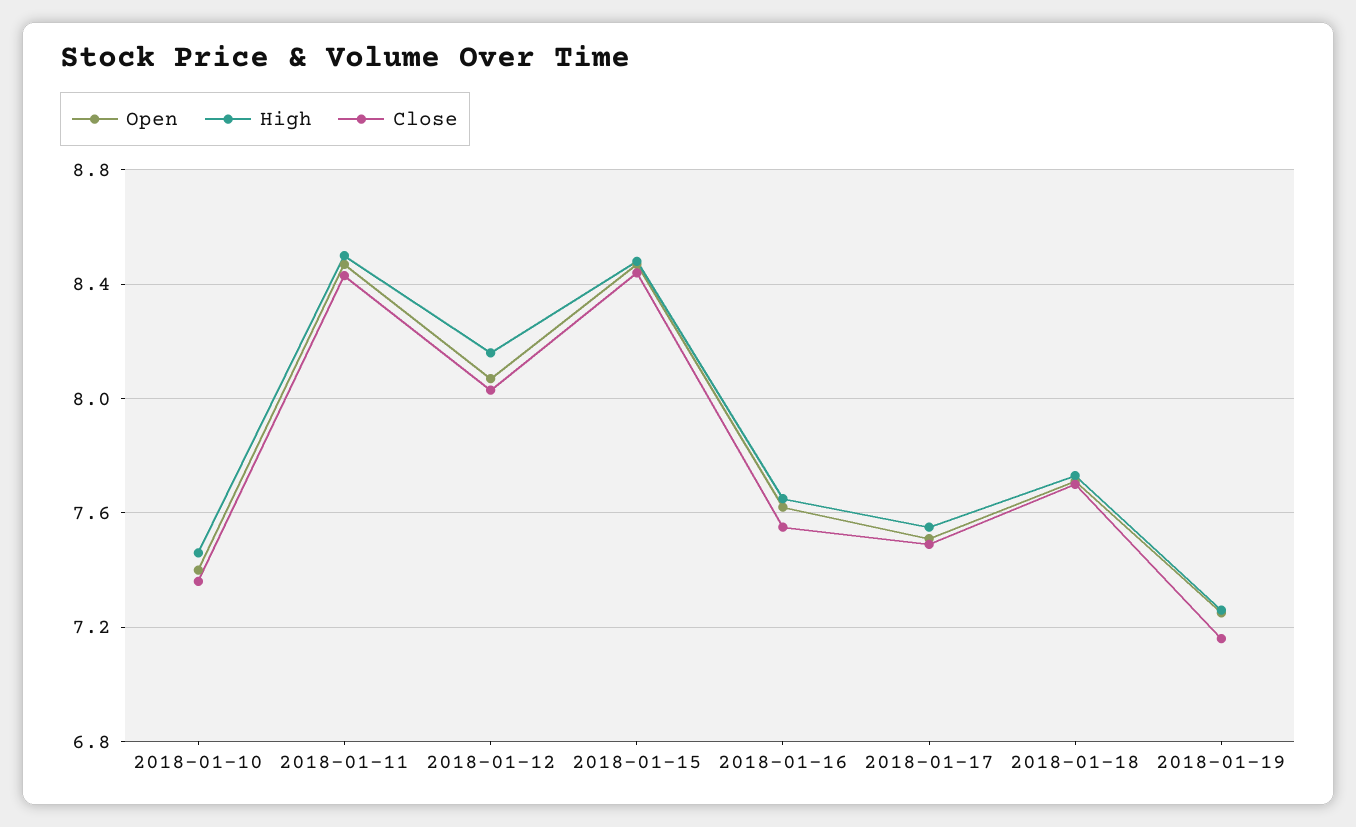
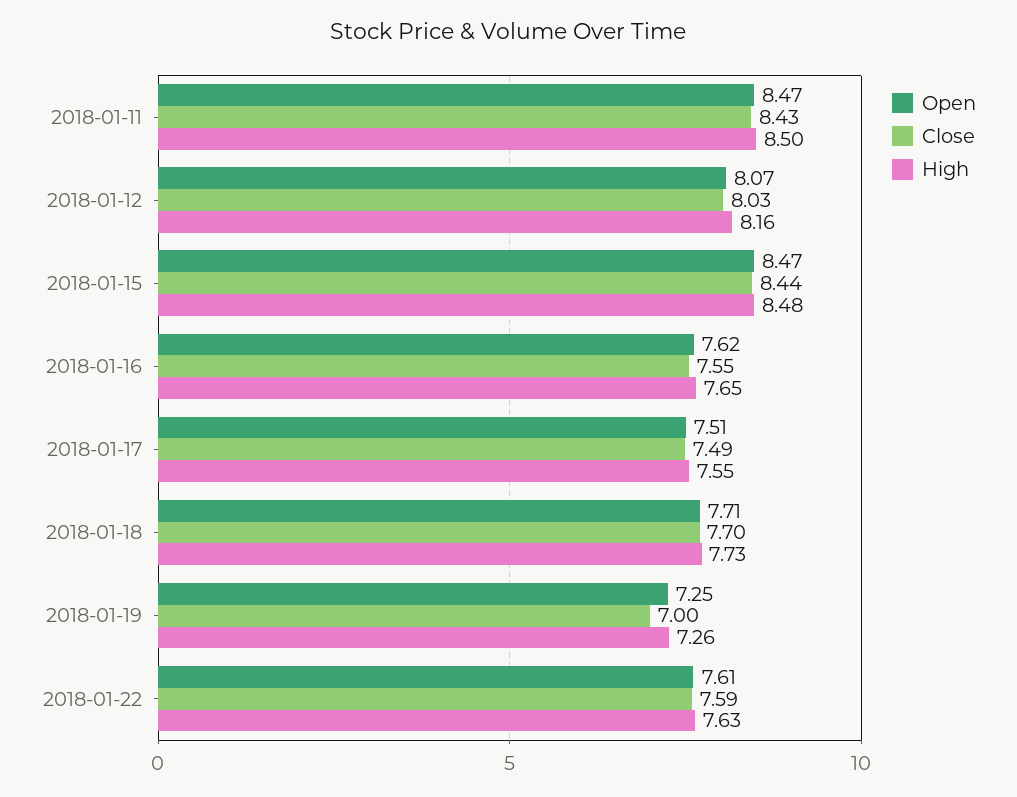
Open, 2018-01-10: 7.4 -> none
High, 2018-01-10: 7.45 -> none
Close, 2018-01-10: 7.35 -> none
Close, 2018-01-19: 7.15 -> 7
Open, 2018-01-22: none -> 7.61
Close, 2018-01-22: none -> 7.59
High, 2018-01-22: none -> 7.63

